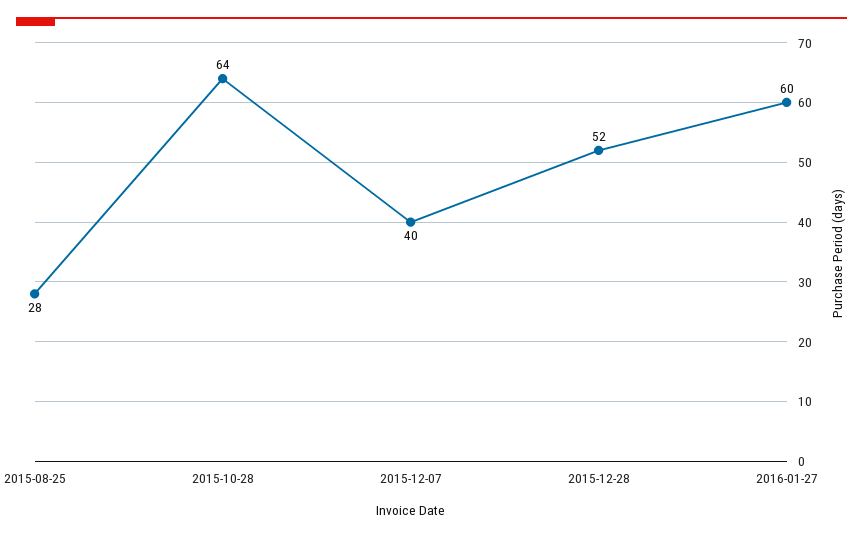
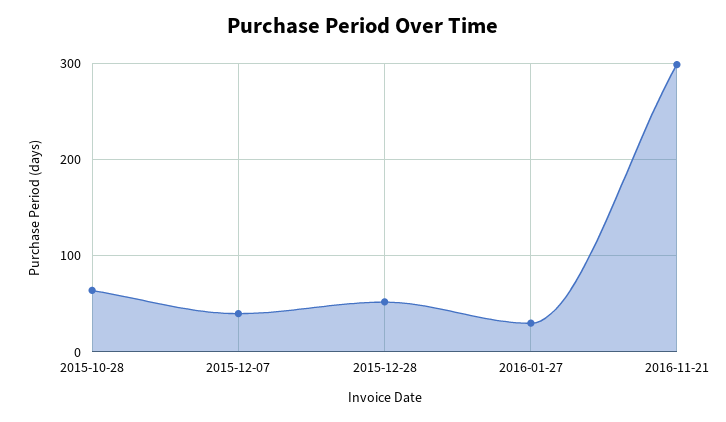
2015-08-25: 28 -> none
2016-01-27: 60 -> 30
2016-11-21: none -> 300

